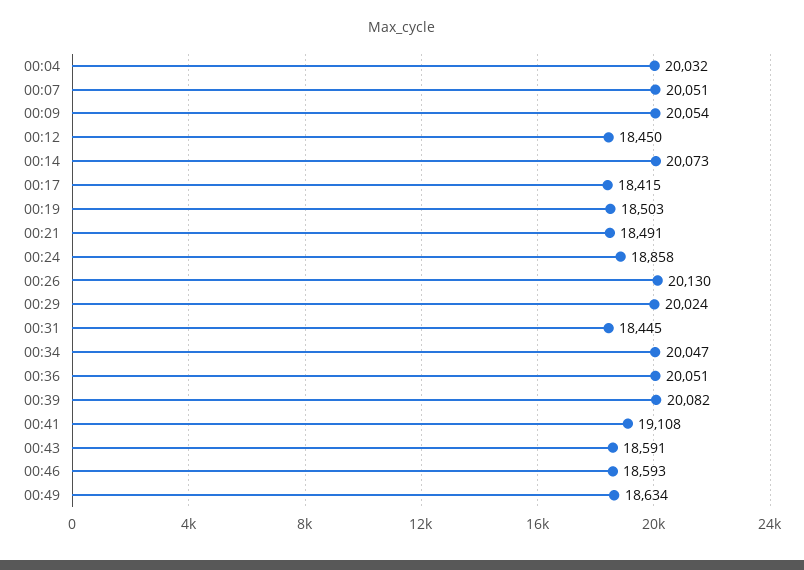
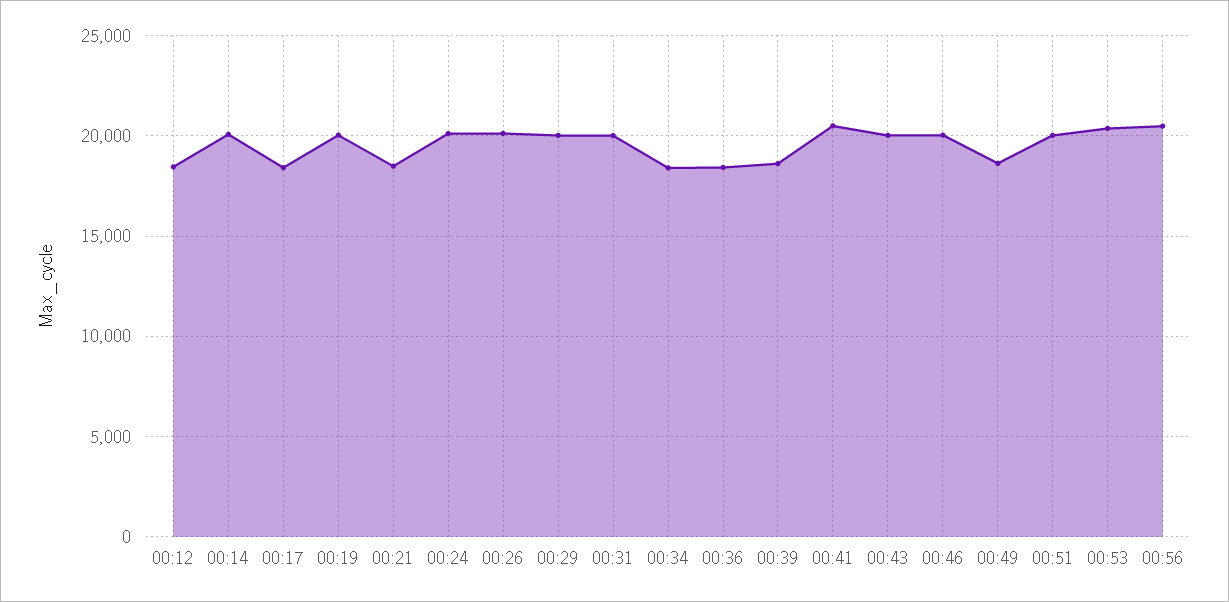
00:04: 20032 -> none
00:07: 20051 -> none
00:09: 20054 -> none
00:19: 18503 -> 20000
00:24: 18858 -> 20000
00:31: 18445 -> 20000
00:34: 20047 -> 18500
00:36: 20051 -> 18500
00:39: 20082 -> 18500
00:41: 19108 -> 20500
00:43: 18591 -> 20000
00:46: 18593 -> 20000
00:51: none -> 20000
00:53: none -> 20500
00:56: none -> 20500

